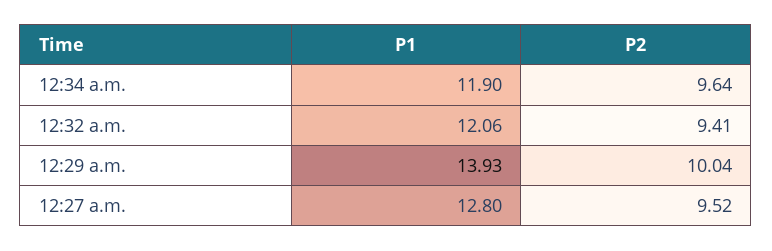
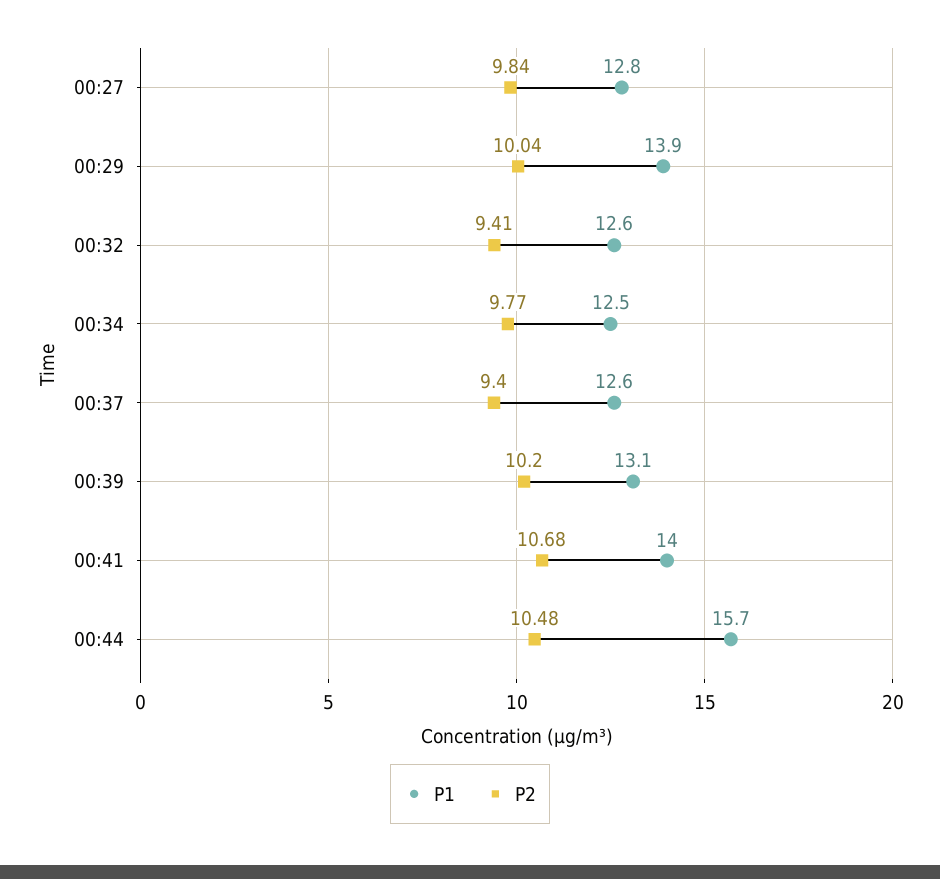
P1, 12:34 a.m.: 11.9 -> 12.5
P2, 12:34 a.m.: 9.64 -> 9.77
P1, 12:32 a.m.: 12.06 -> 12.6
P2, 12:27 a.m.: 9.52 -> 9.84
P1, 00:37: none -> 12.6
P2, 00:37: none -> 9.4
P1, 00:39: none -> 13.1
P2, 00:39: none -> 10.2
P1, 00:41: none -> 14
P2, 00:41: none -> 10.68
P1, 00:44: none -> 15.7
P2, 00:44: none -> 10.48

